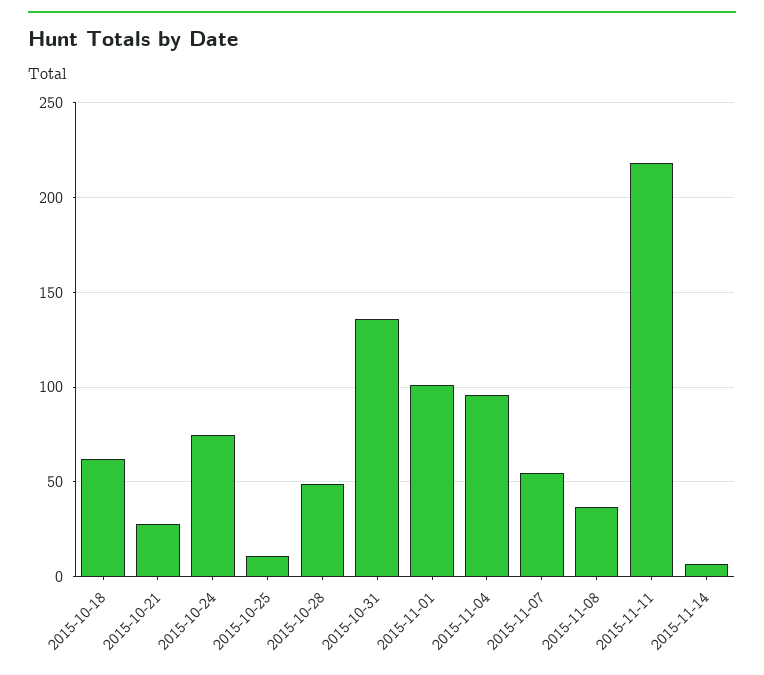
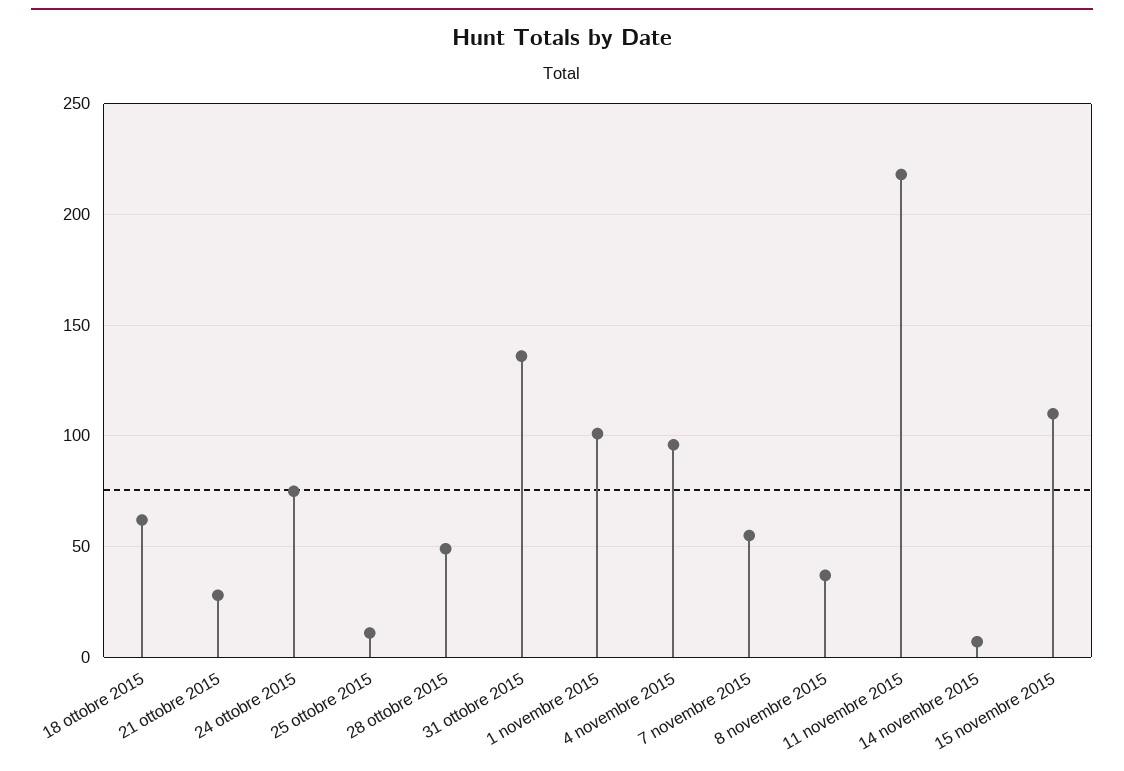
15 novembre 2015: none -> 110

